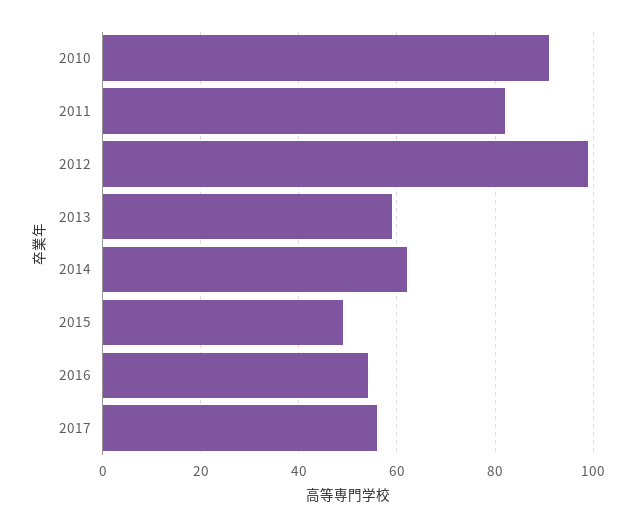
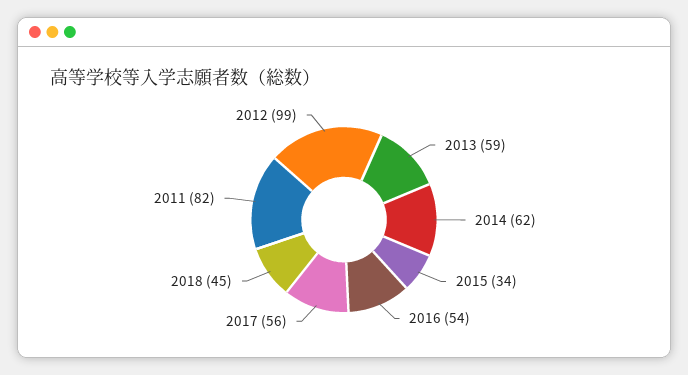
2010: 90 -> none
2015: 50 -> 34
2018: none -> 45

